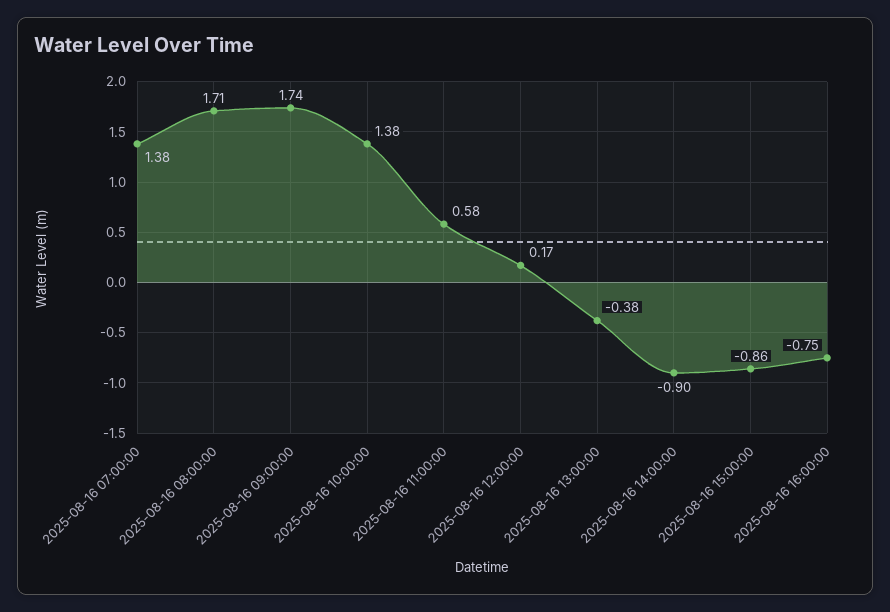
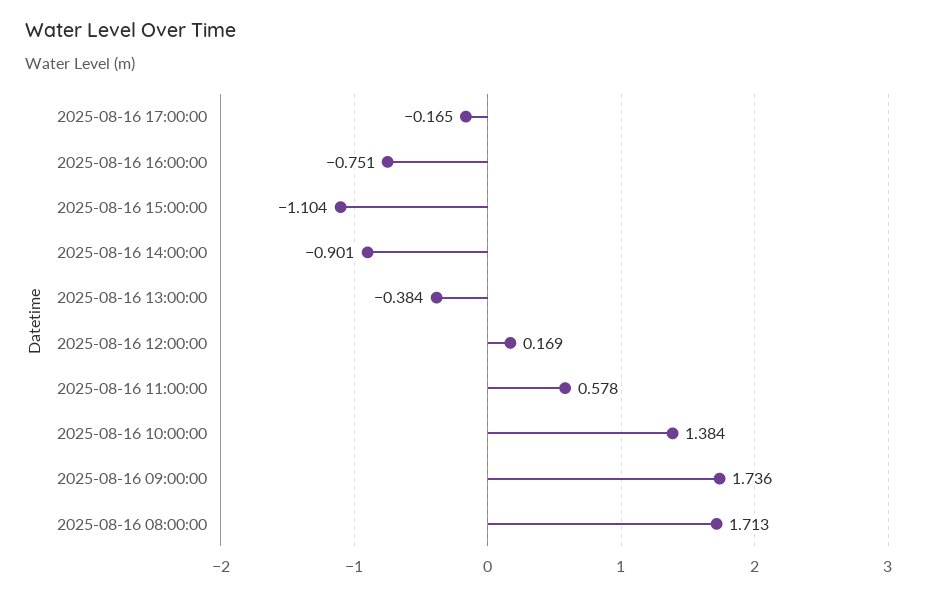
2025-08-16 07:00:00: 1.38 -> none
2025-08-16 15:00:00: -0.86 -> -1.104
2025-08-16 17:00:00: none -> -0.165

